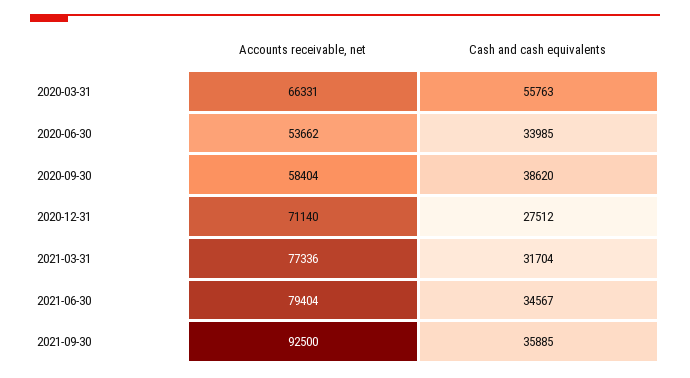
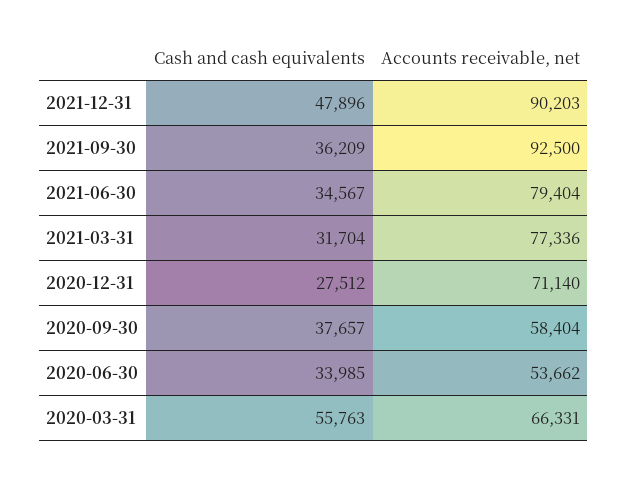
Cash and cash equivalents, 2020-09-30: 38620 -> 37657
Cash and cash equivalents, 2021-09-30: 35885 -> 36209
Cash and cash equivalents, 2021-12-31: none -> 47896
Accounts receivable, net, 2021-12-31: none -> 90203

